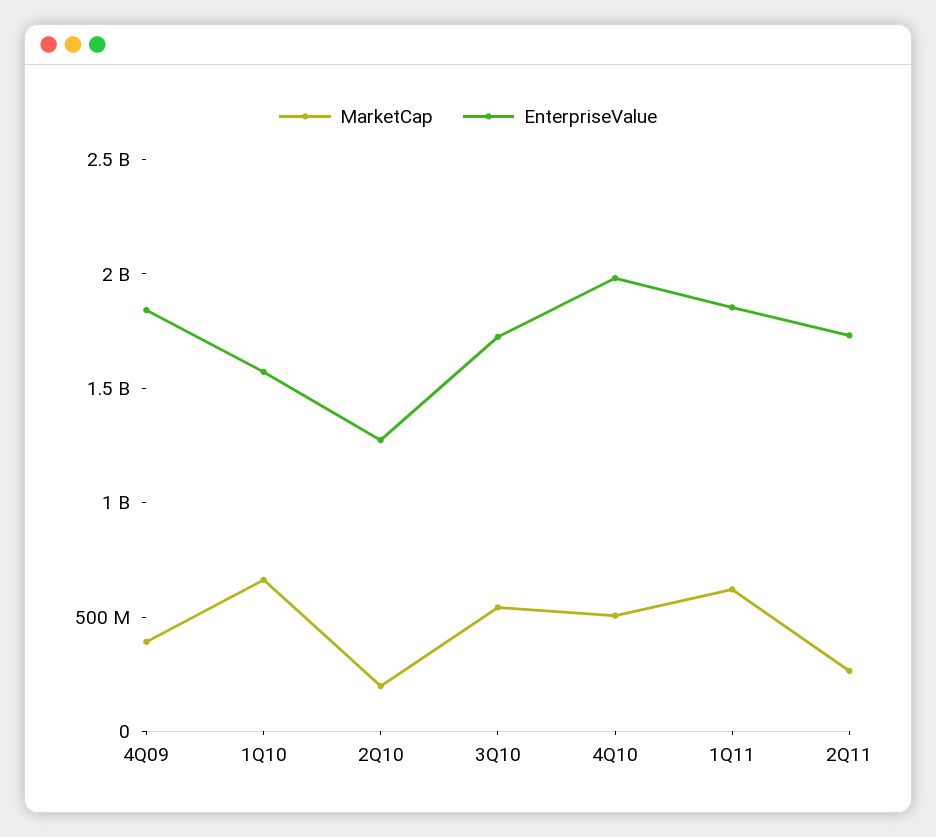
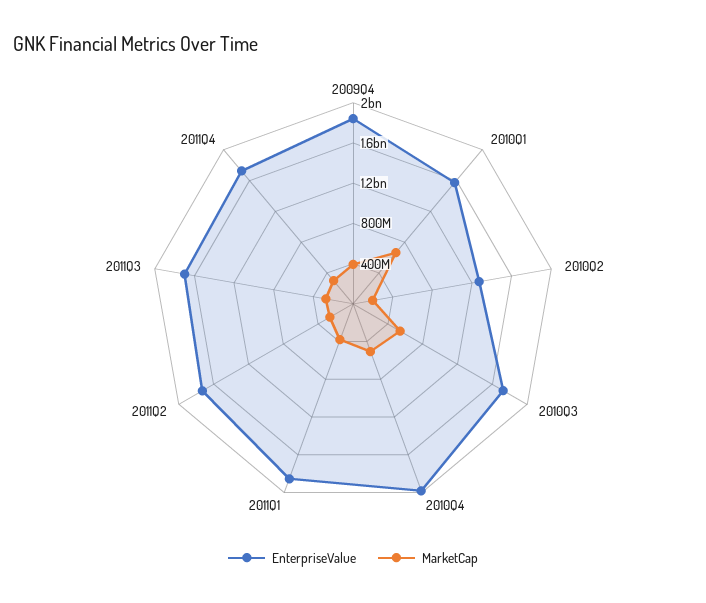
MarketCap, 1Q11: 600000000 -> 400000000
EnterpriseValue, 2011Q3: none -> 1700000000
MarketCap, 2011Q3: none -> 300000000
EnterpriseValue, 2011Q4: none -> 1700000000
MarketCap, 2011Q4: none -> 300000000

